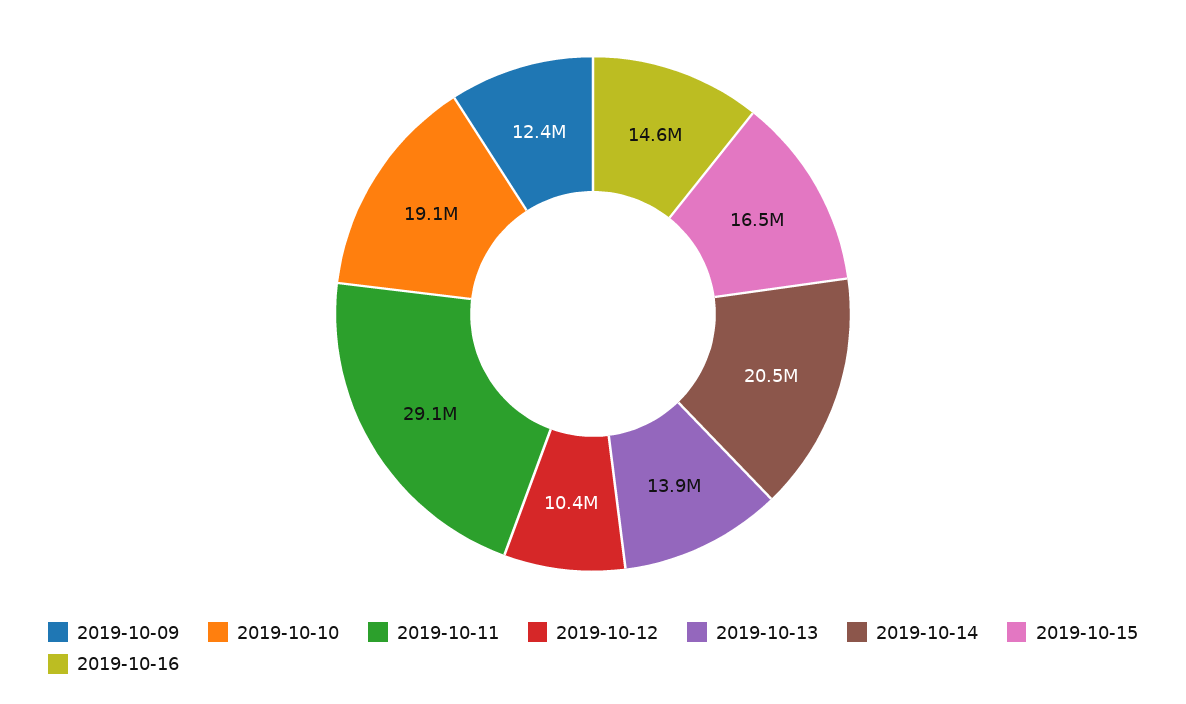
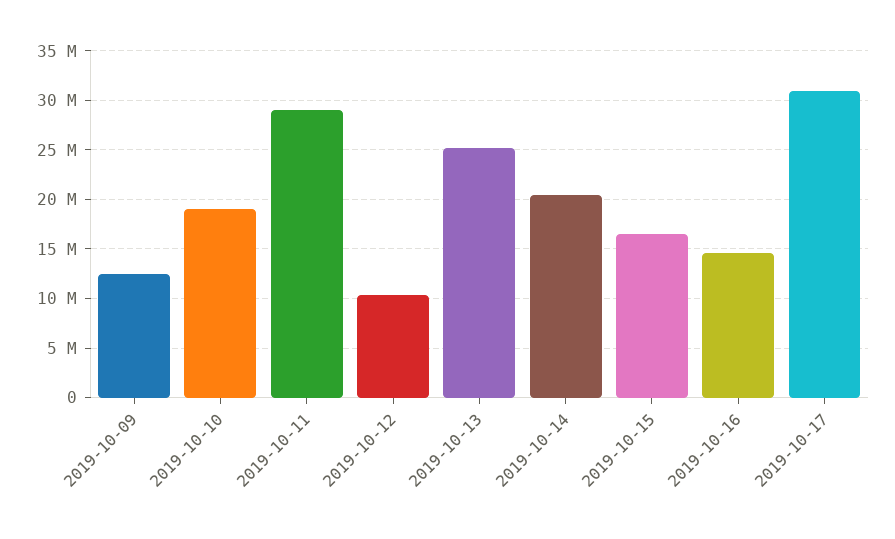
2019-10-13: 13900000 -> 25000000
2019-10-17: none -> 31000000

